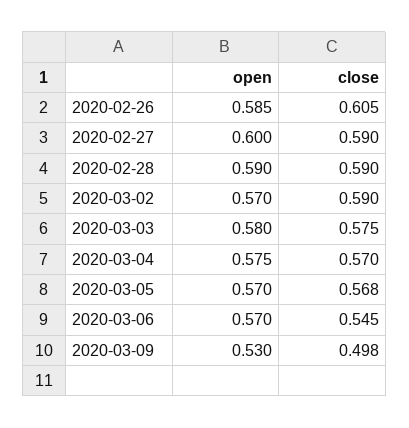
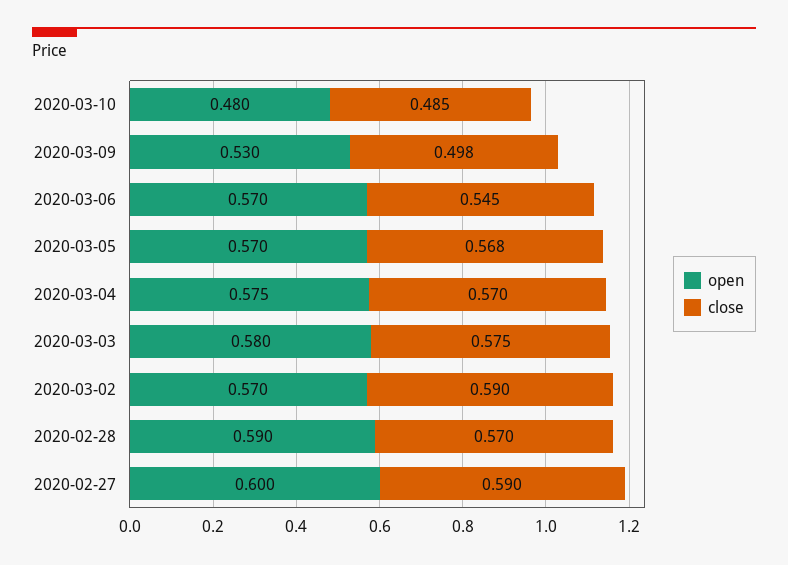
open, 2020-02-26: 0.585 -> none
close, 2020-02-26: 0.605 -> none
close, 2020-02-28: 0.59 -> 0.57
open, 2020-03-10: none -> 0.48
close, 2020-03-10: none -> 0.485

